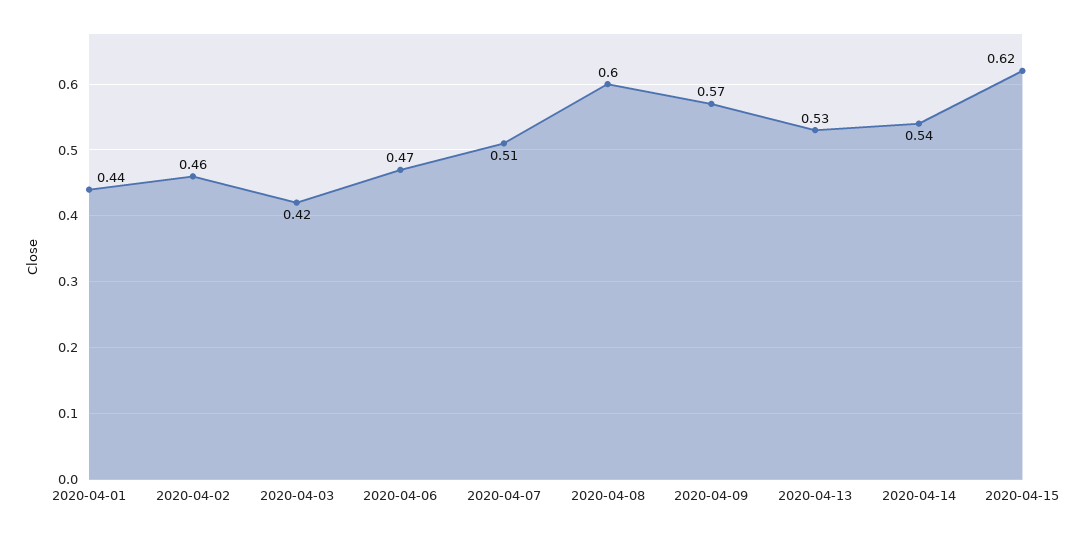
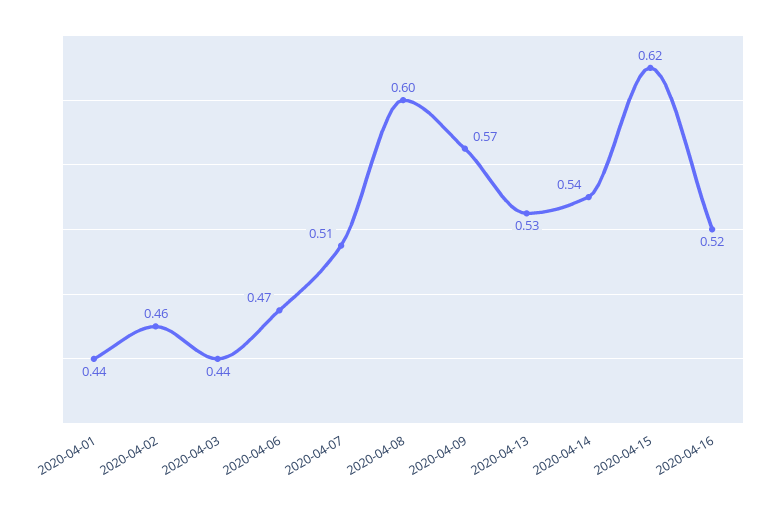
2020-04-03: 0.42 -> 0.44
2020-04-16: none -> 0.52

